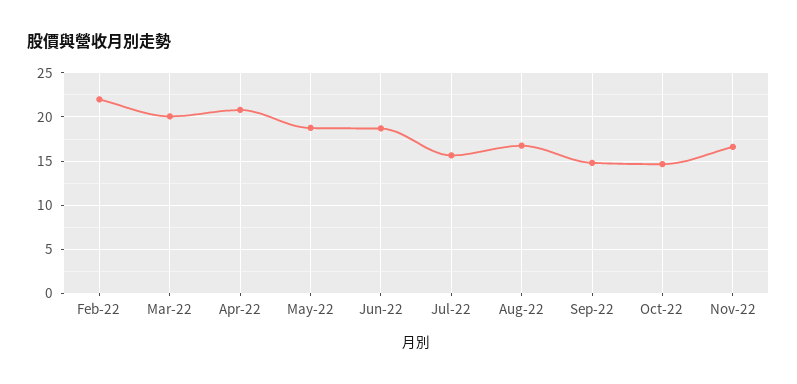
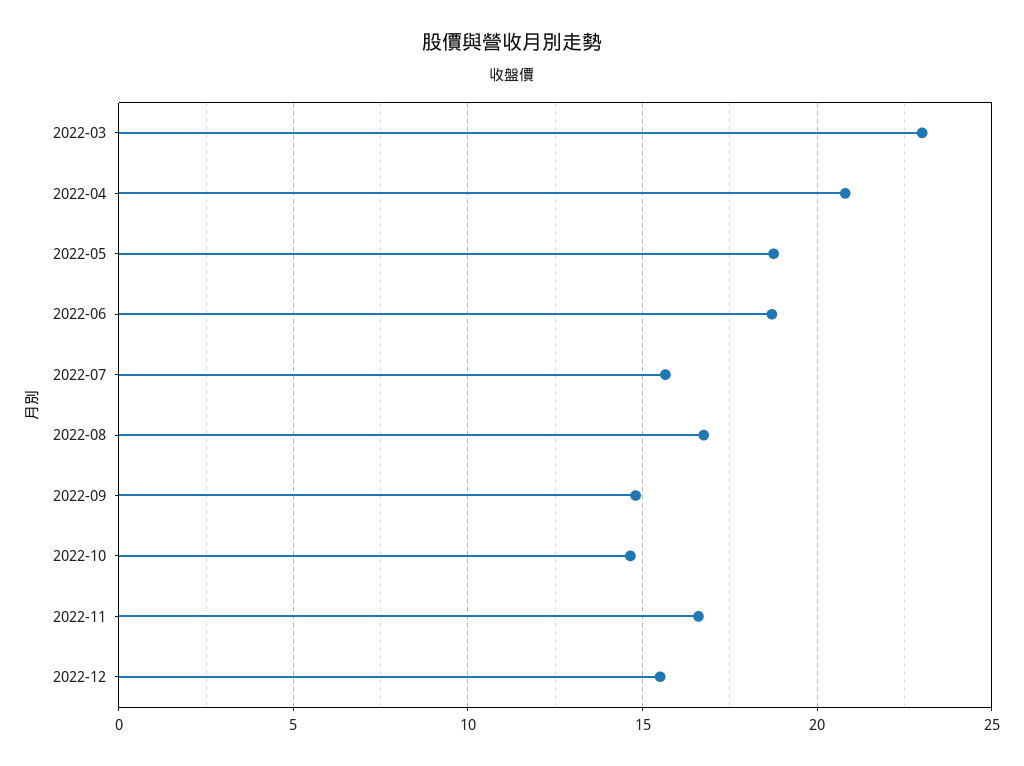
Feb-22: 22 -> none
Mar-22: 20 -> 23
2022-12: none -> 15.5

